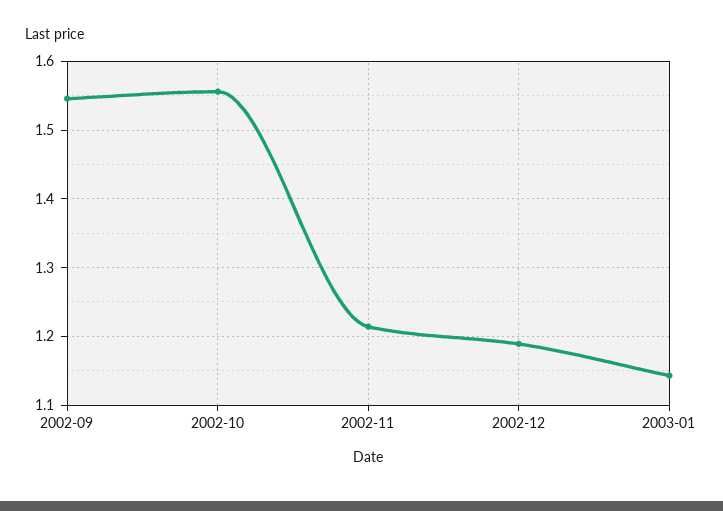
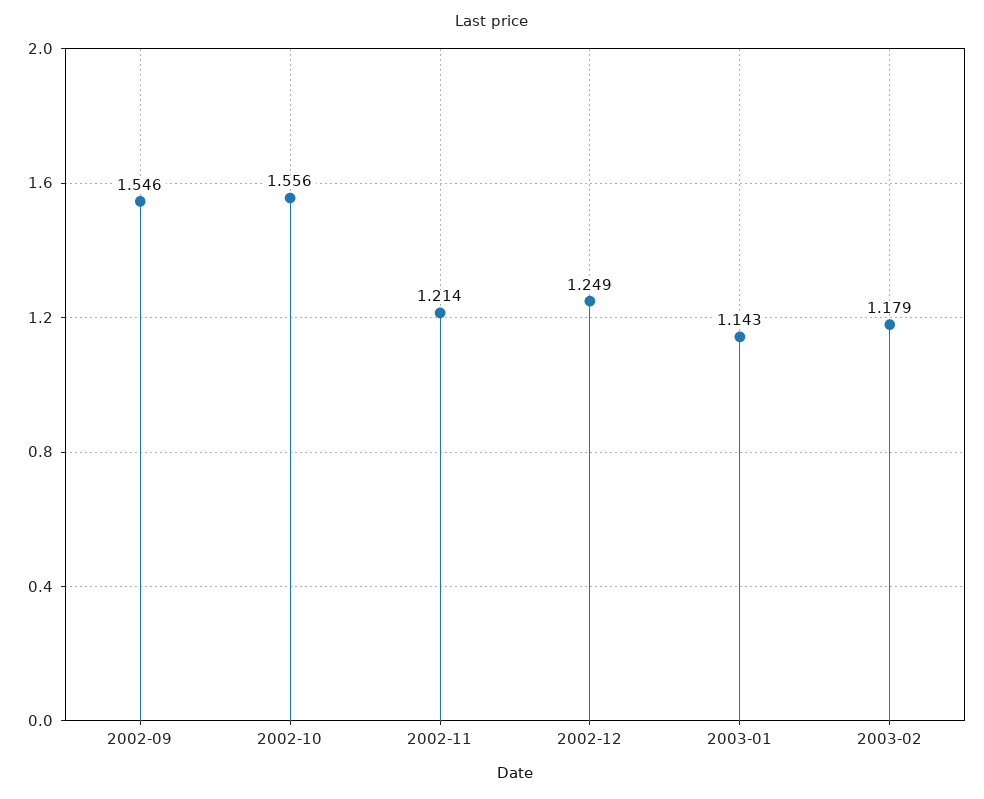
2002-12: 1.19 -> 1.249
2003-02: none -> 1.179

